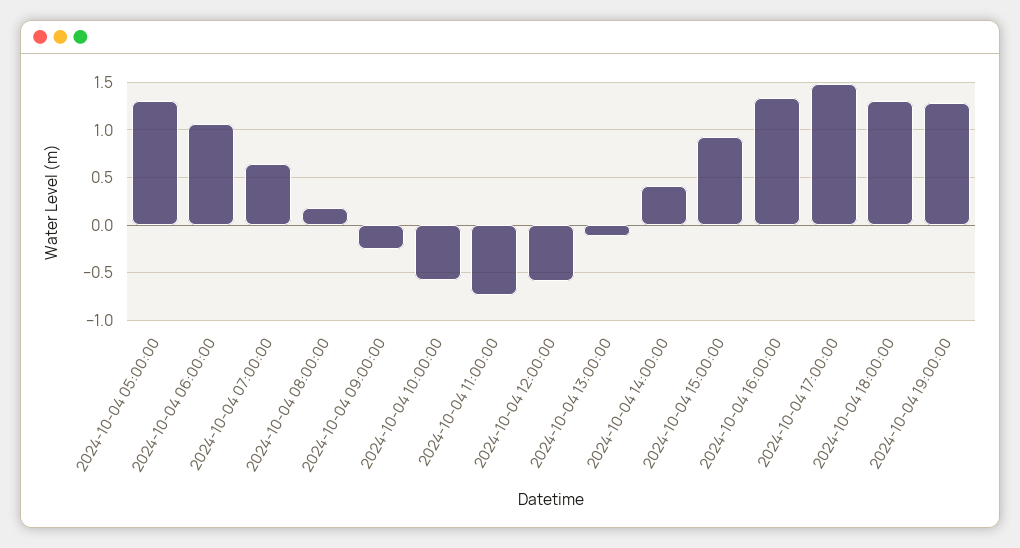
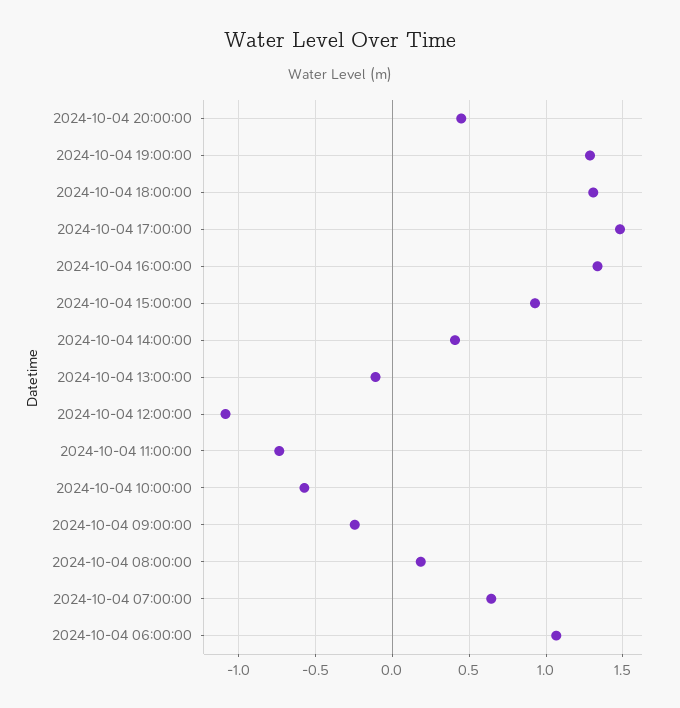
2024-10-04 05:00:00: 1.3 -> none
2024-10-04 12:00:00: -0.6 -> -1.1
2024-10-04 20:00:00: none -> 0.45

